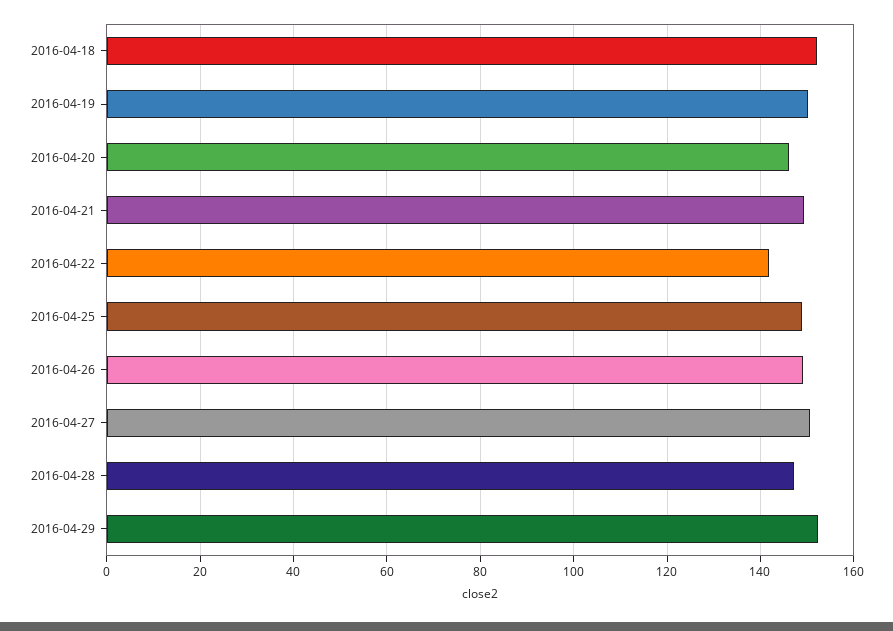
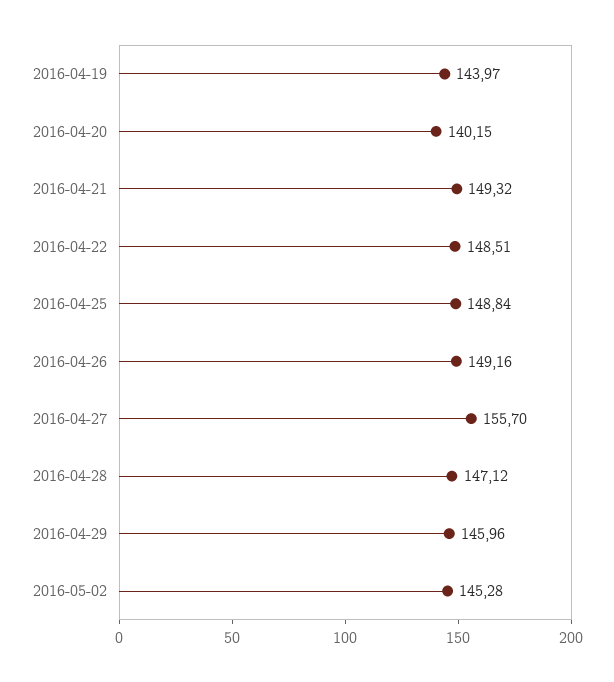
2016-04-18: 152 -> none
2016-04-19: 150 -> 143.97
2016-04-20: 146 -> 140.15
2016-04-22: 142 -> 148.51
2016-04-27: 150 -> 155.7
2016-04-29: 152 -> 145.96
2016-05-02: none -> 145.28

